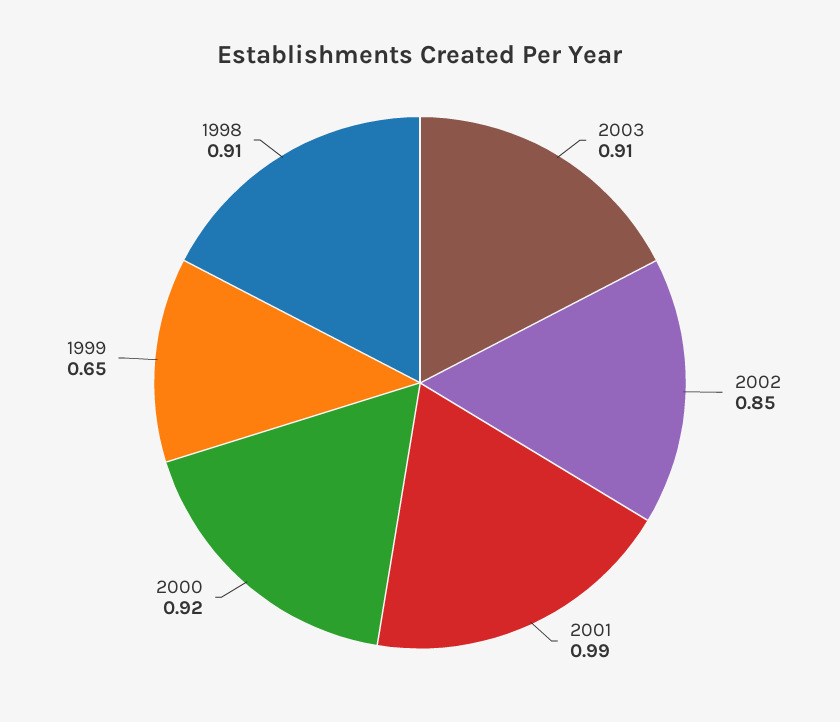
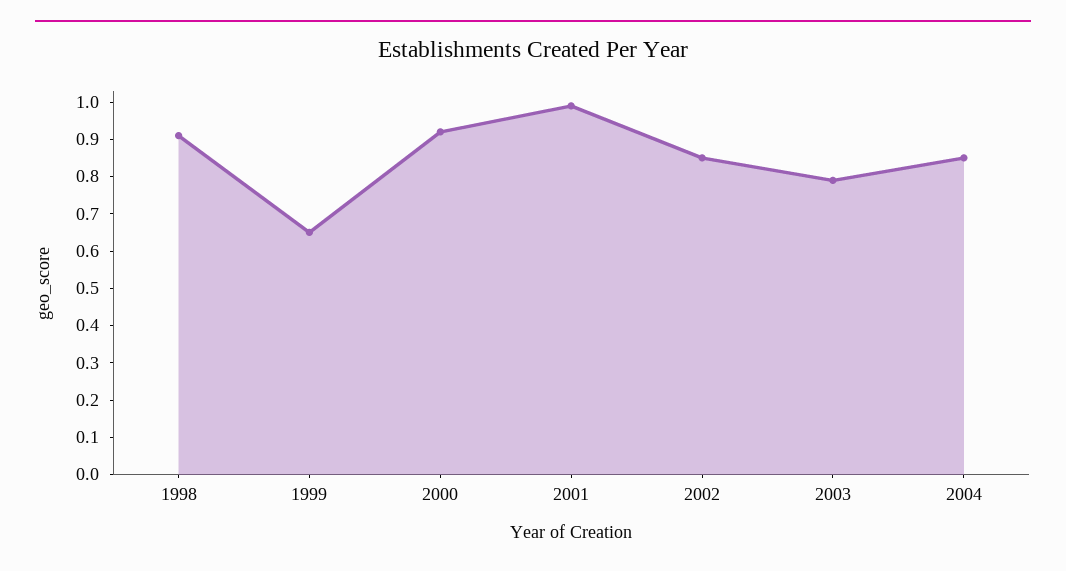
2003: 0.91 -> 0.8
2004: none -> 0.85

